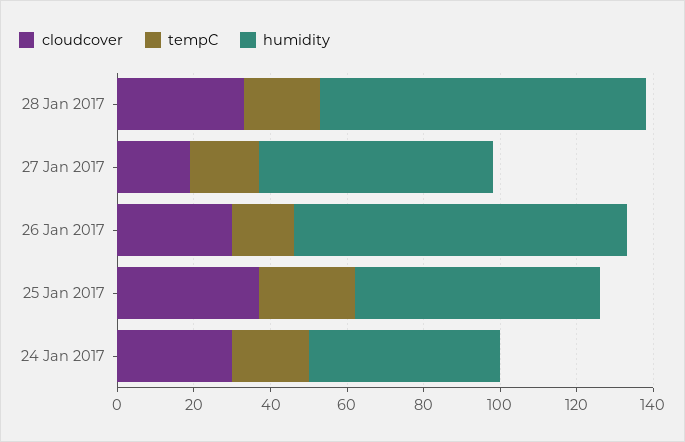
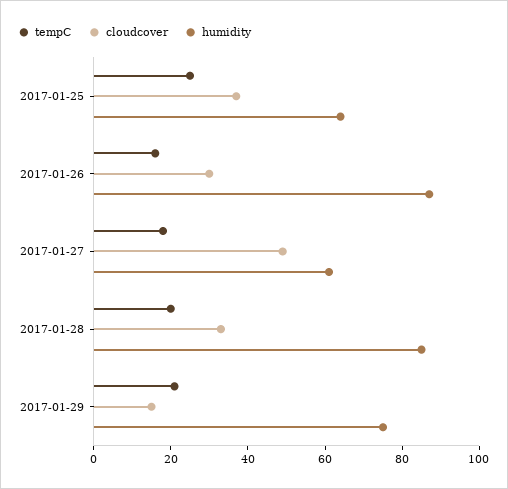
cloudcover, 27 Jan 2017: 20 -> 50
cloudcover, 24 Jan 2017: 30 -> none
tempC, 24 Jan 2017: 20 -> none
humidity, 24 Jan 2017: 50 -> none
tempC, 2017-01-29: none -> 20
cloudcover, 2017-01-29: none -> 15
humidity, 2017-01-29: none -> 75

